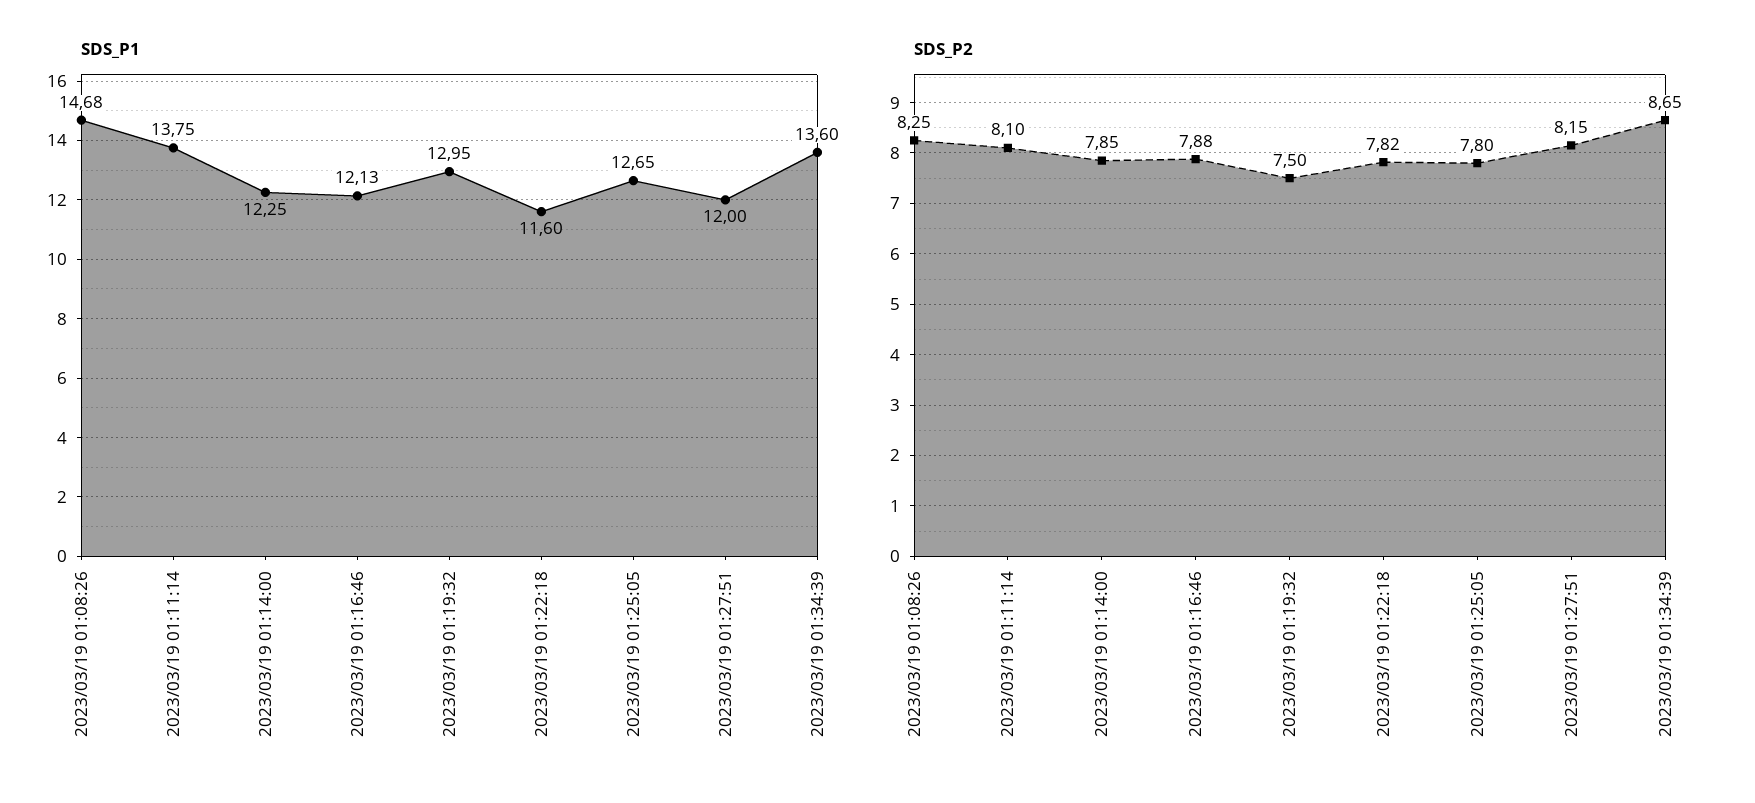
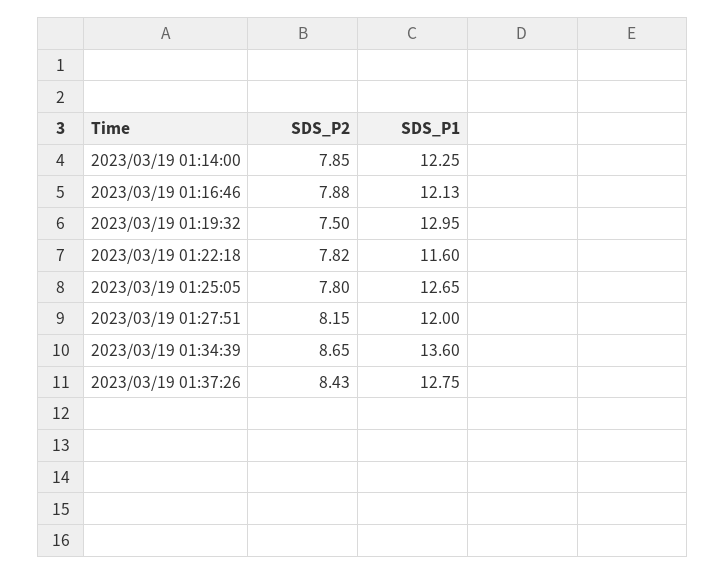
SDS_P1, 2023/03/19 01:08:26: 14.68 -> none
SDS_P1, 2023/03/19 01:11:14: 13.75 -> none
SDS_P2, 2023/03/19 01:08:26: 8.25 -> none
SDS_P2, 2023/03/19 01:11:14: 8.1 -> none
SDS_P2, 2023/03/19 01:37:26: none -> 8.43
SDS_P1, 2023/03/19 01:37:26: none -> 12.75

